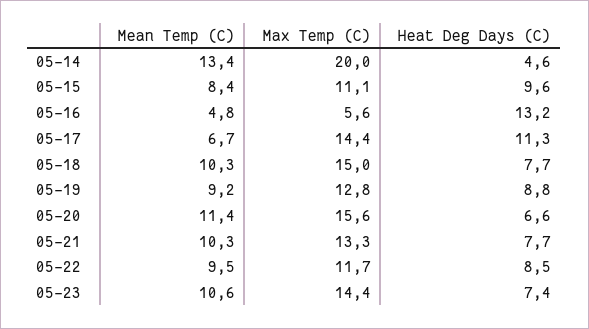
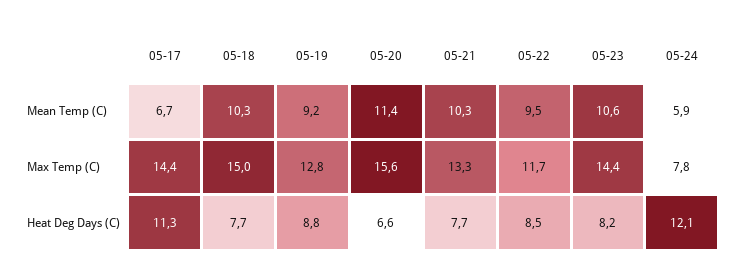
Mean Temp (C), 05-14: 13.4 -> none
Max Temp (C), 05-14: 20 -> none
Heat Deg Days (C), 05-14: 4.6 -> none
Mean Temp (C), 05-15: 8.4 -> none
Max Temp (C), 05-15: 11.1 -> none
Heat Deg Days (C), 05-15: 9.6 -> none
Mean Temp (C), 05-16: 4.8 -> none
Max Temp (C), 05-16: 5.6 -> none
Heat Deg Days (C), 05-16: 13.2 -> none
Heat Deg Days (C), 05-23: 7.4 -> 8.2
Mean Temp (C), 05-24: none -> 5.9
Max Temp (C), 05-24: none -> 7.8
Heat Deg Days (C), 05-24: none -> 12.1

